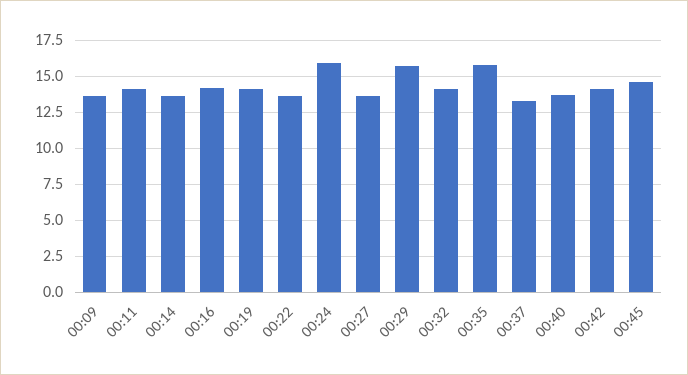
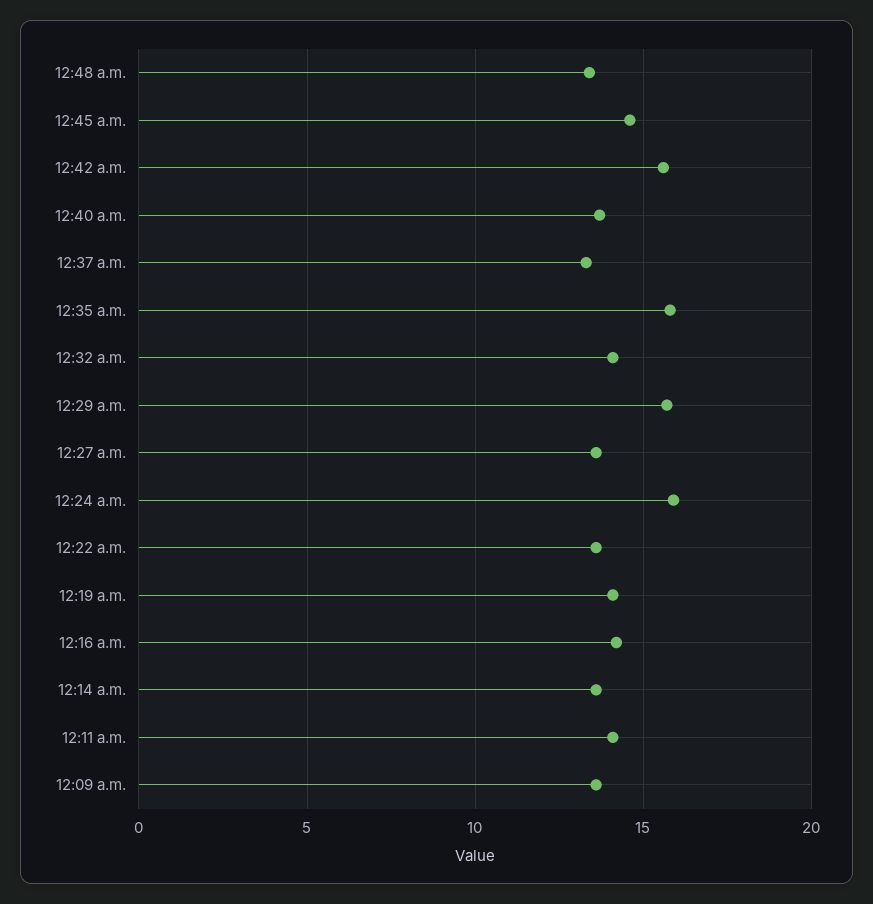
00:42: 14 -> 15.5
12:48 a.m.: none -> 13.5

